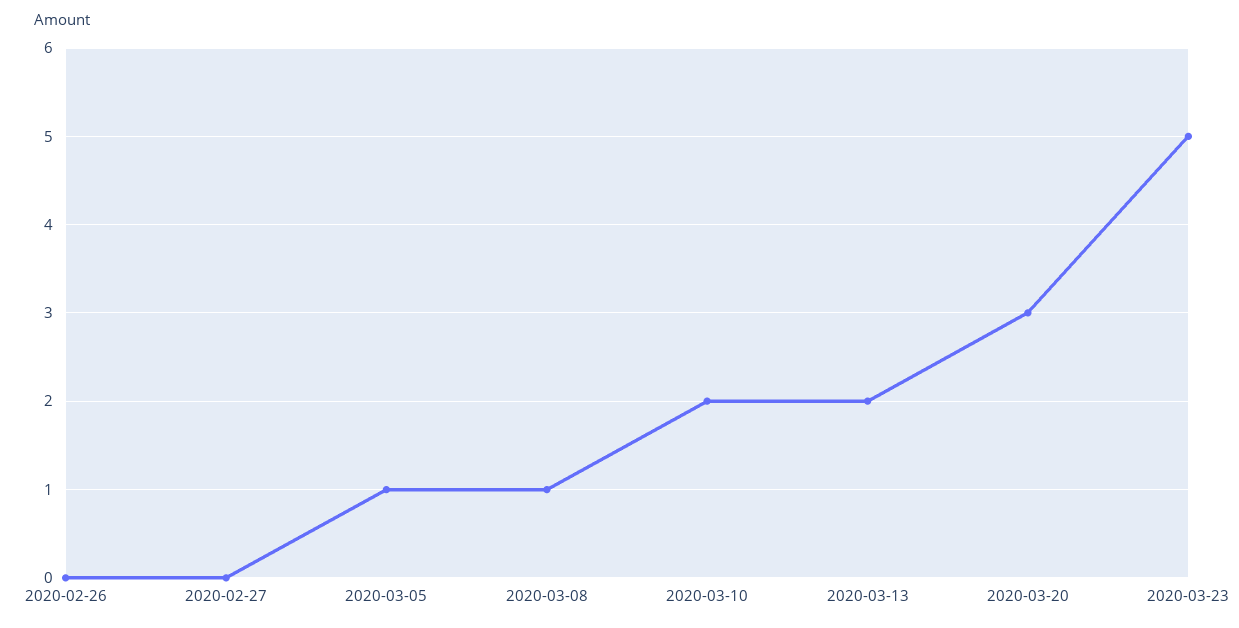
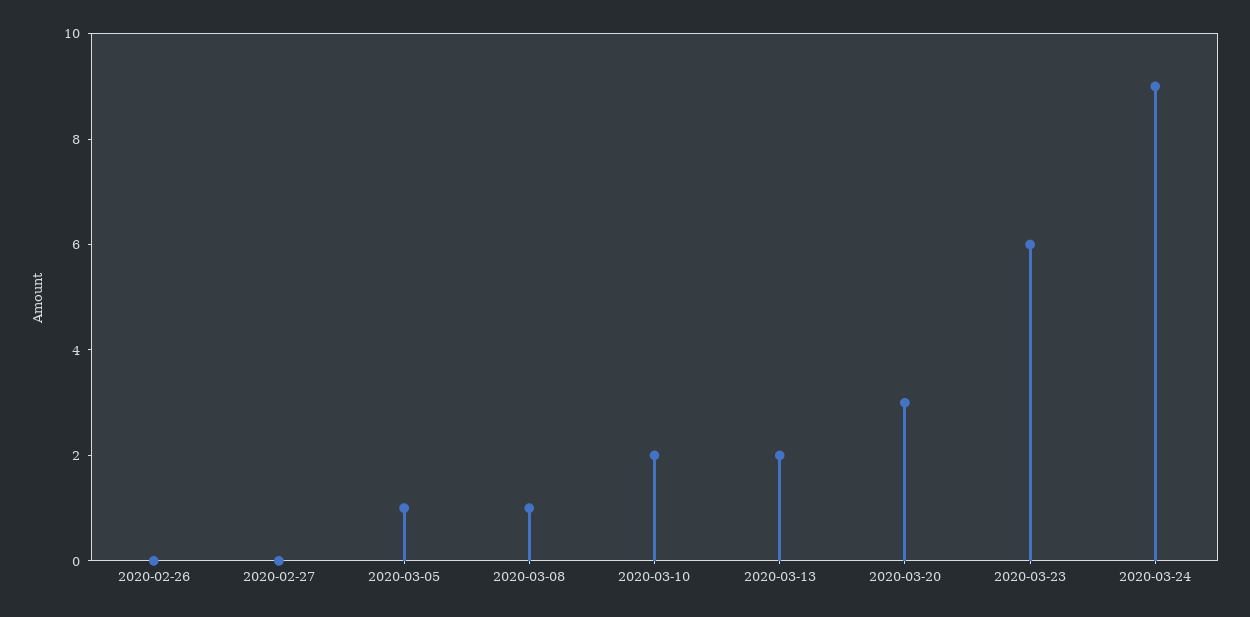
2020-03-23: 5 -> 6
2020-03-24: none -> 9

